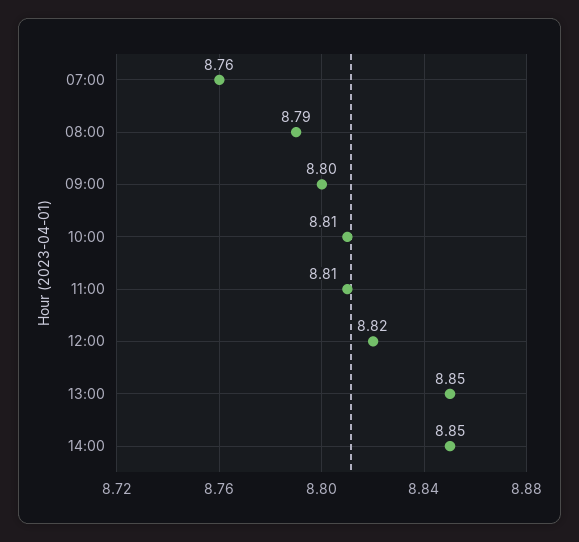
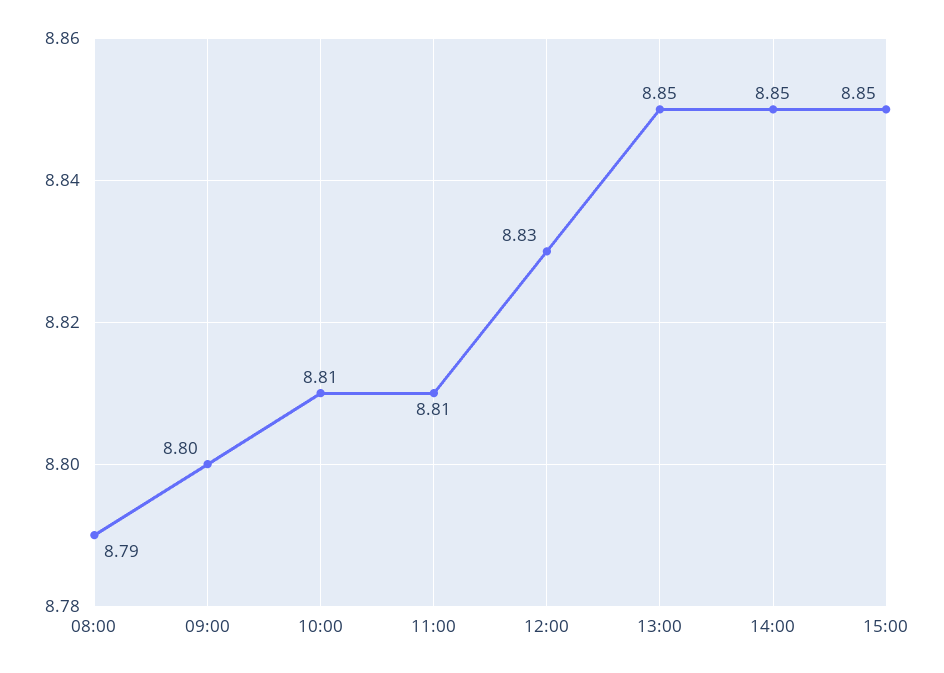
07:00: 8.76 -> none
12:00: 8.82 -> 8.83
15:00: none -> 8.85

